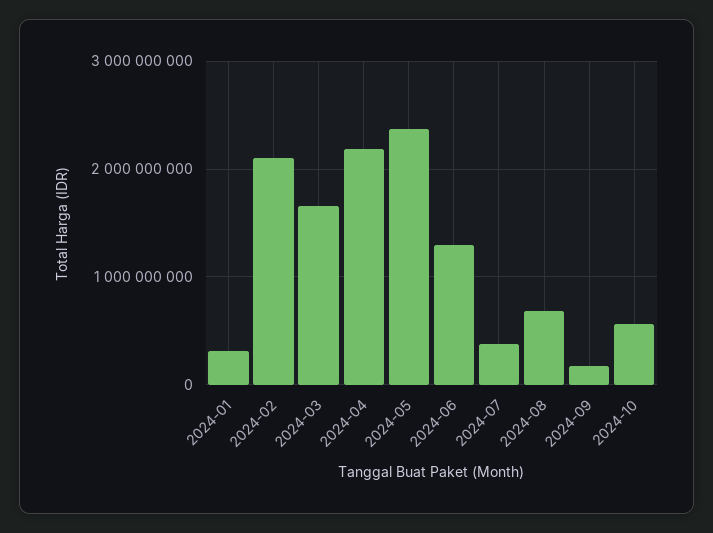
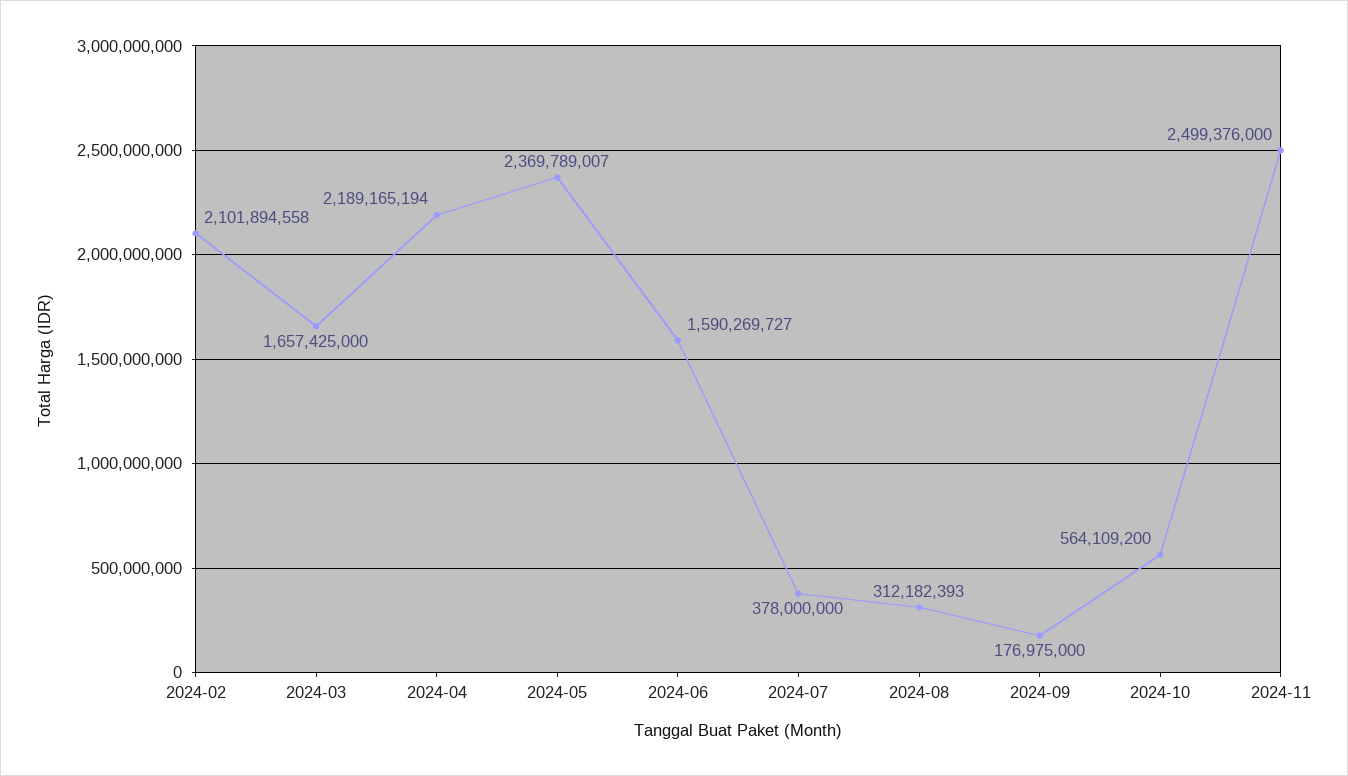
2024-01: 300000000 -> none
2024-06: 1300000000 -> 1590269727
2024-08: 700000000 -> 312182393
2024-11: none -> 2499376000

